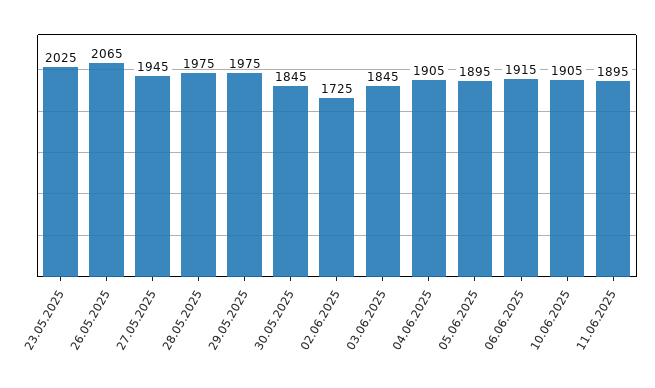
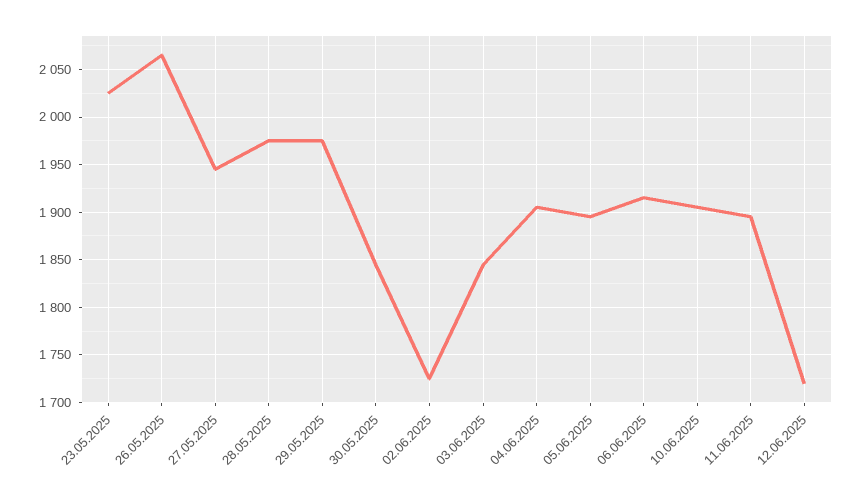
12.06.2025: none -> 1720

